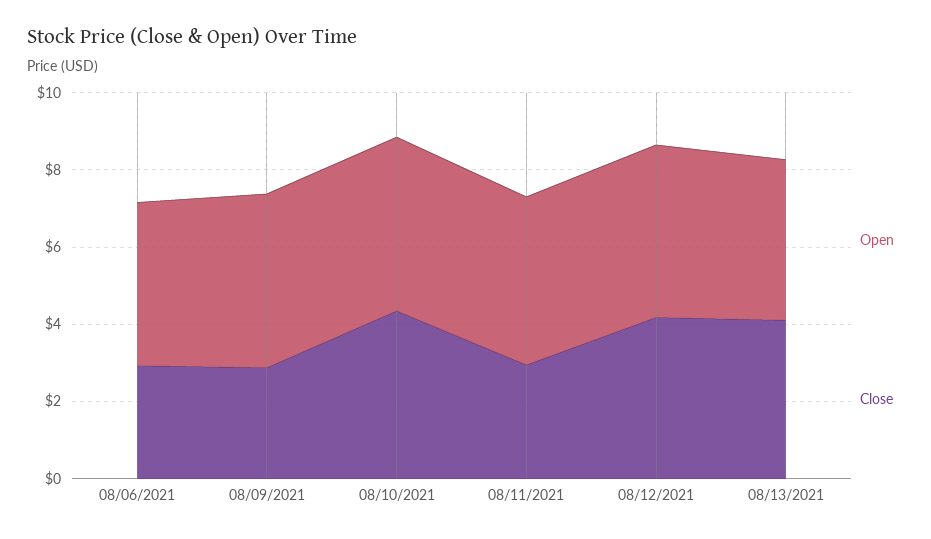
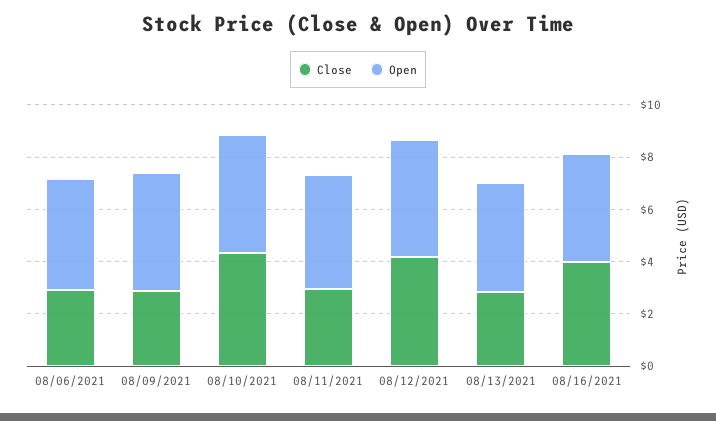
Close, 08/13/2021: 4 -> 3
Close, 08/16/2021: none -> 4
Open, 08/16/2021: none -> 4

